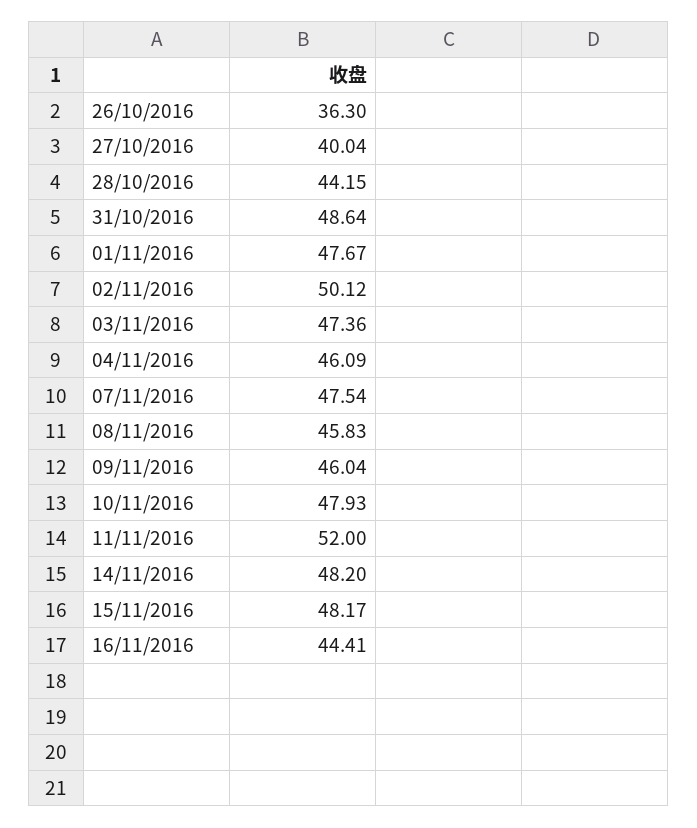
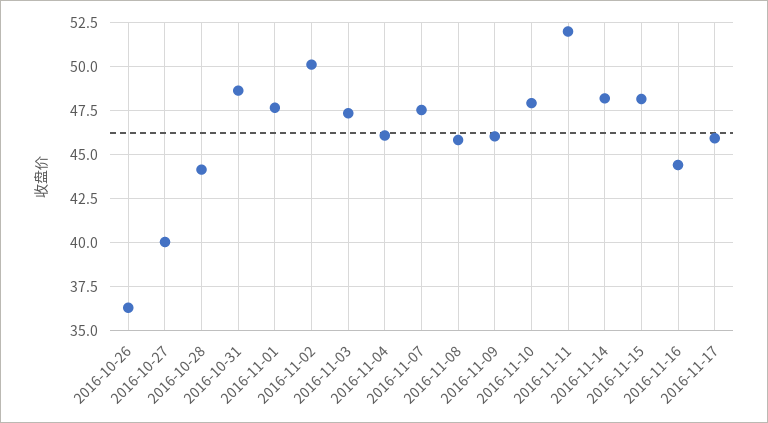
2016-11-17: none -> 46

